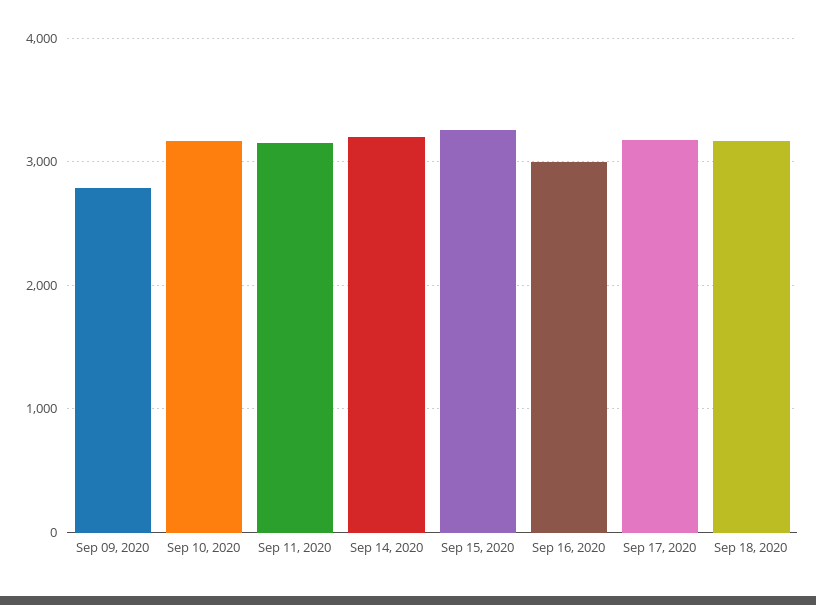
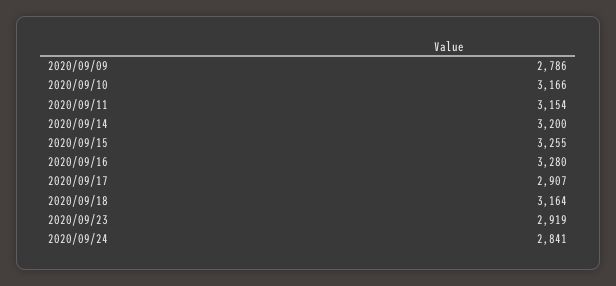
Sep 16, 2020: 3000 -> 3280
Sep 17, 2020: 3200 -> 2907
2020/09/23: none -> 2919
2020/09/24: none -> 2841

